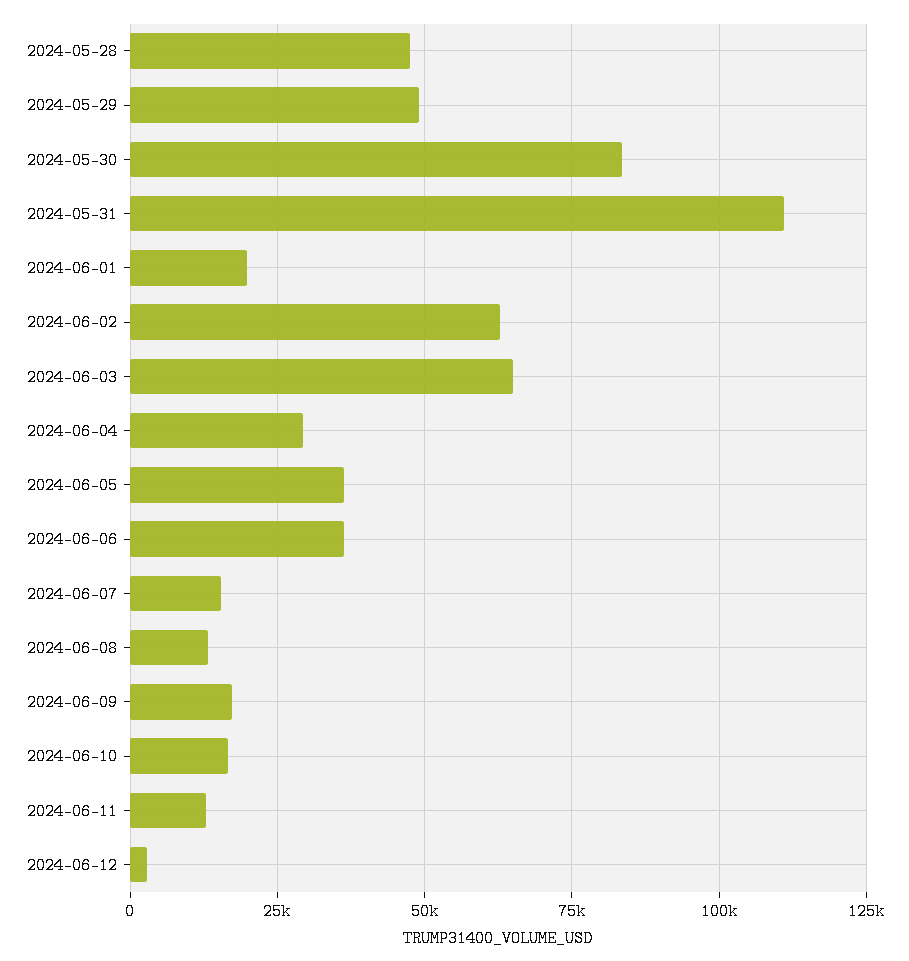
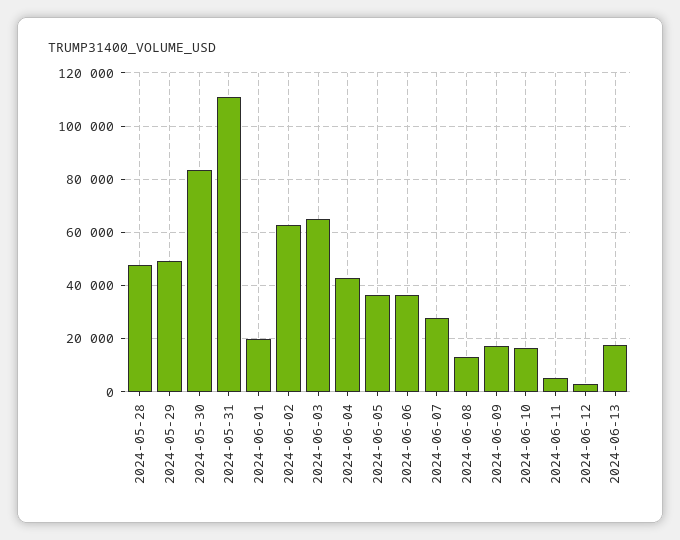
2024-06-04: 30000 -> 42500
2024-06-07: 15000 -> 27500
2024-06-11: 12500 -> 5000
2024-06-13: none -> 17500

